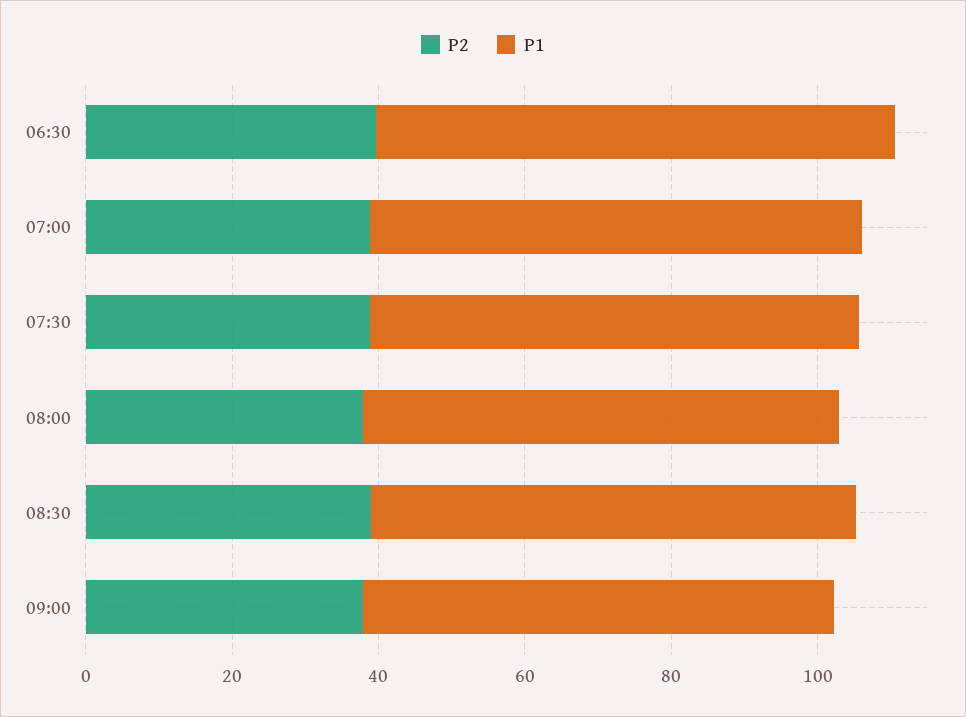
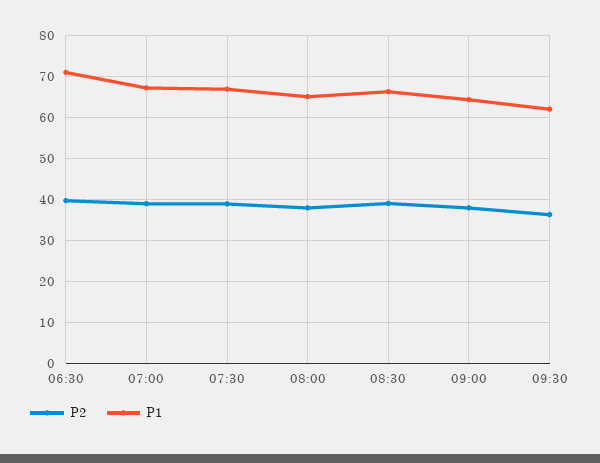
P2, 09:30: none -> 36
P1, 09:30: none -> 62

